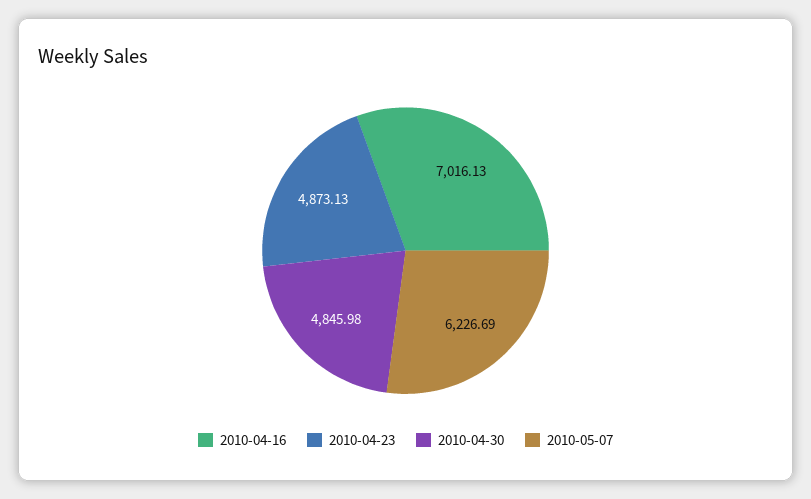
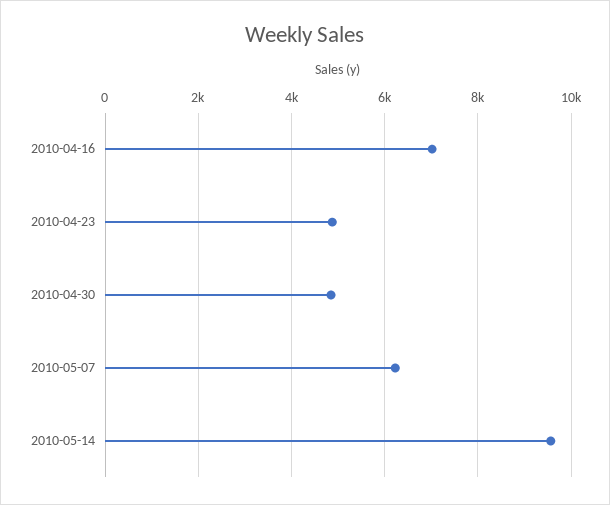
2010-05-14: none -> 9600

